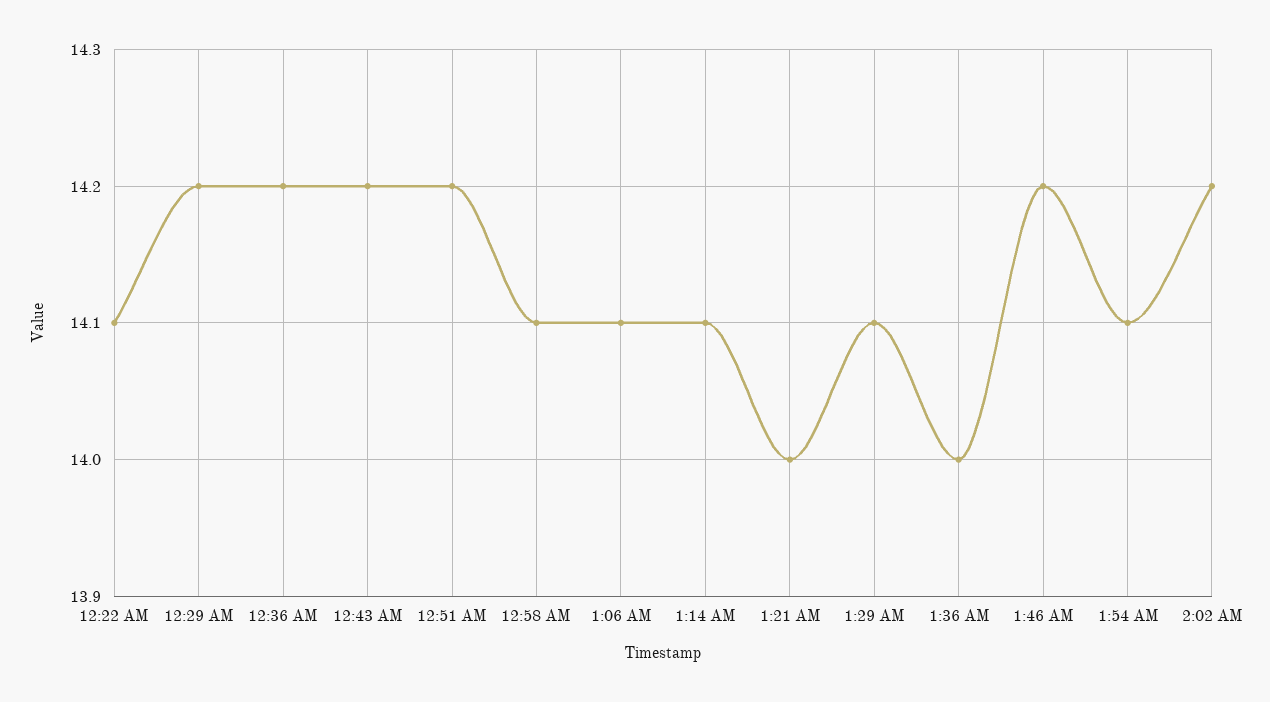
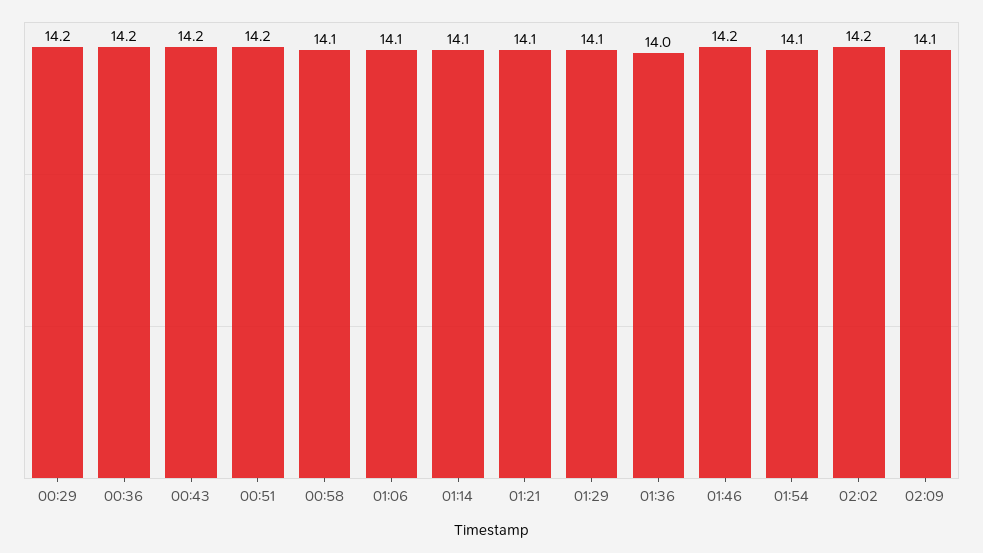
12:22 AM: 14.1 -> none
1:21 AM: 14 -> 14.1
02:09: none -> 14.1

